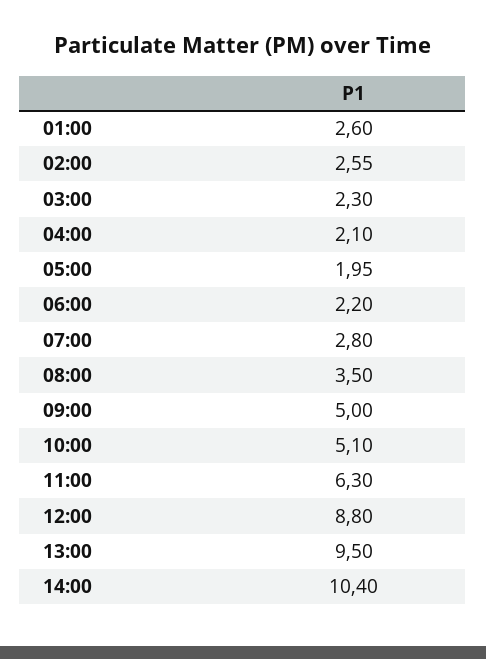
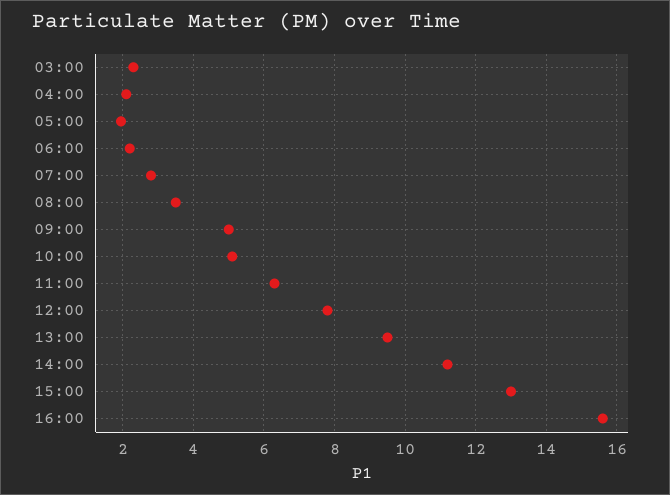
01:00: 2.6 -> none
02:00: 2.55 -> none
12:00: 8.8 -> 7.8
14:00: 10.4 -> 11.2
15:00: none -> 13
16:00: none -> 15.6

